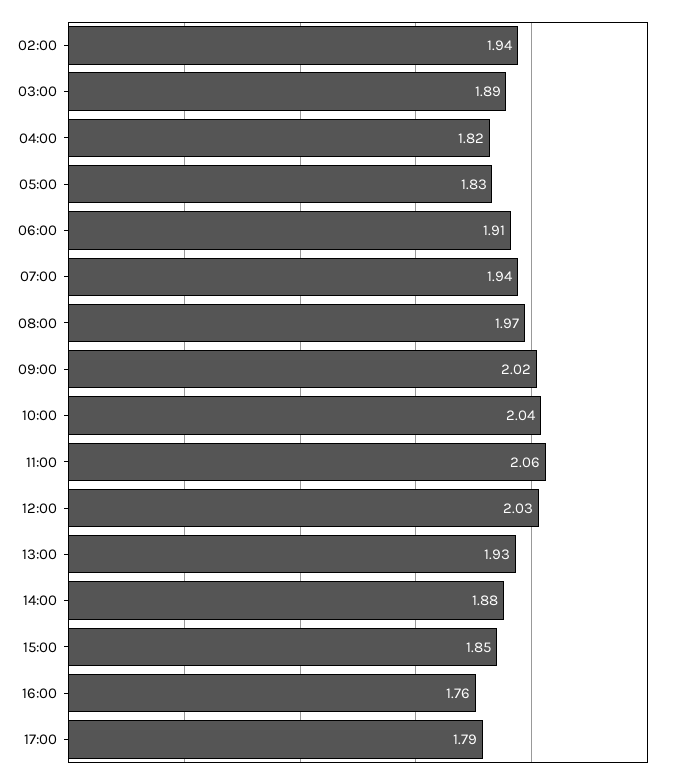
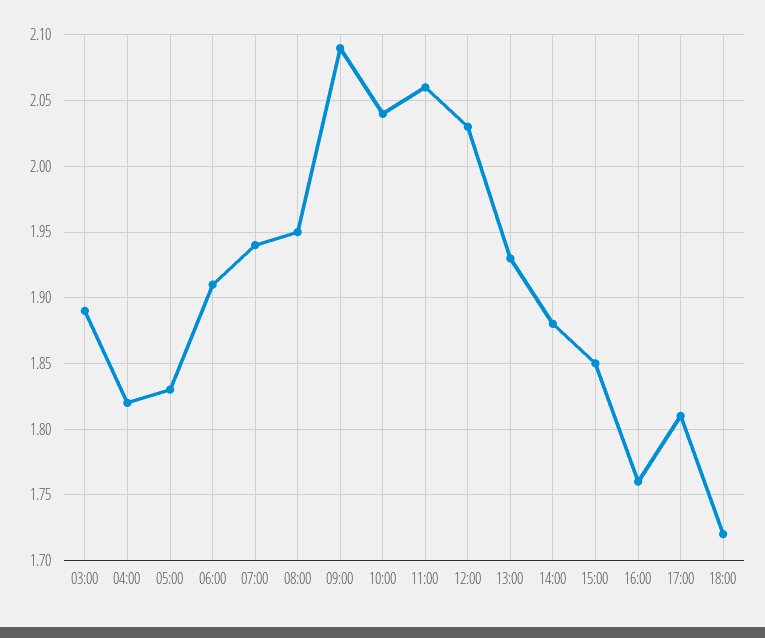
02:00: 1.94 -> none
08:00: 1.97 -> 1.95
09:00: 2.02 -> 2.09
17:00: 1.79 -> 1.81
18:00: none -> 1.72

